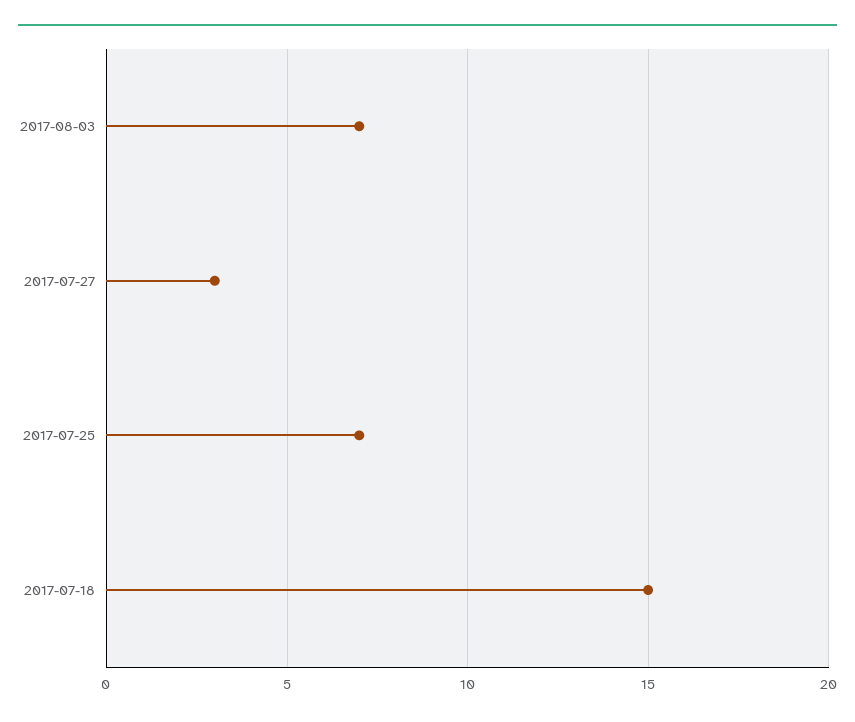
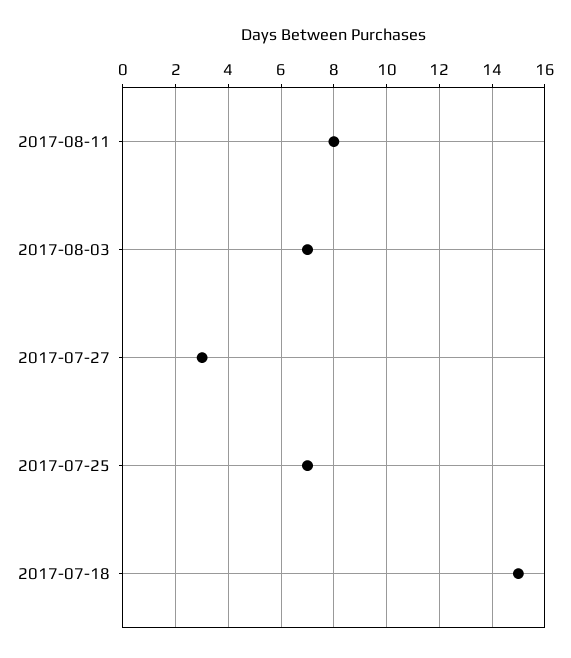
2017-08-11: none -> 8

